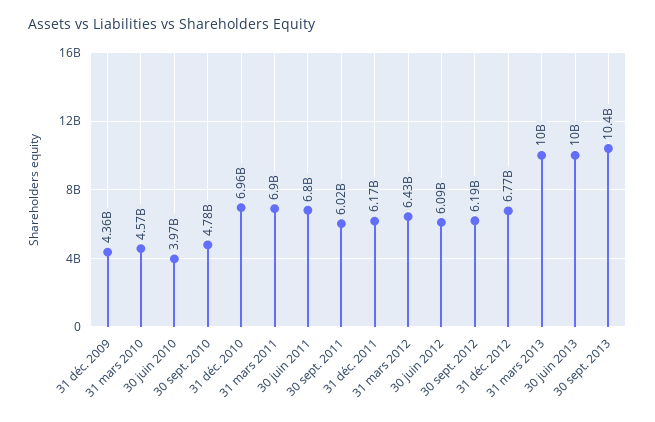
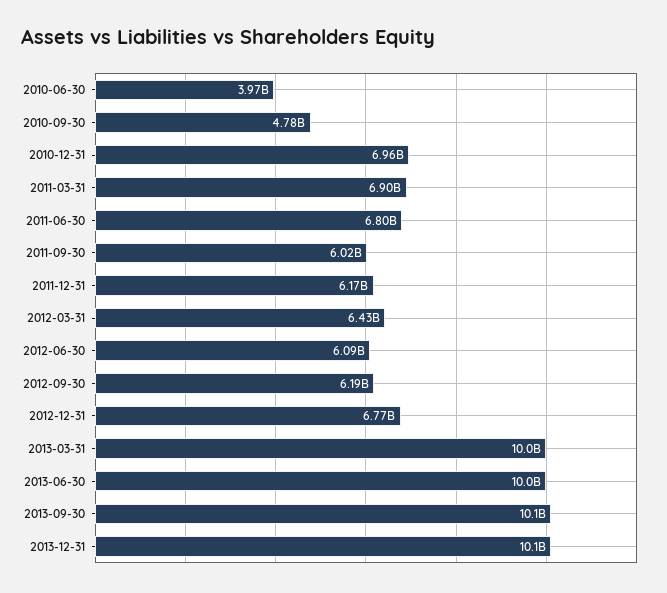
31 déc. 2009: 4360000000 -> none
31 mars 2010: 4570000000 -> none
30 sept. 2013: 10400000000 -> 10100000000
2013-12-31: none -> 10100000000

